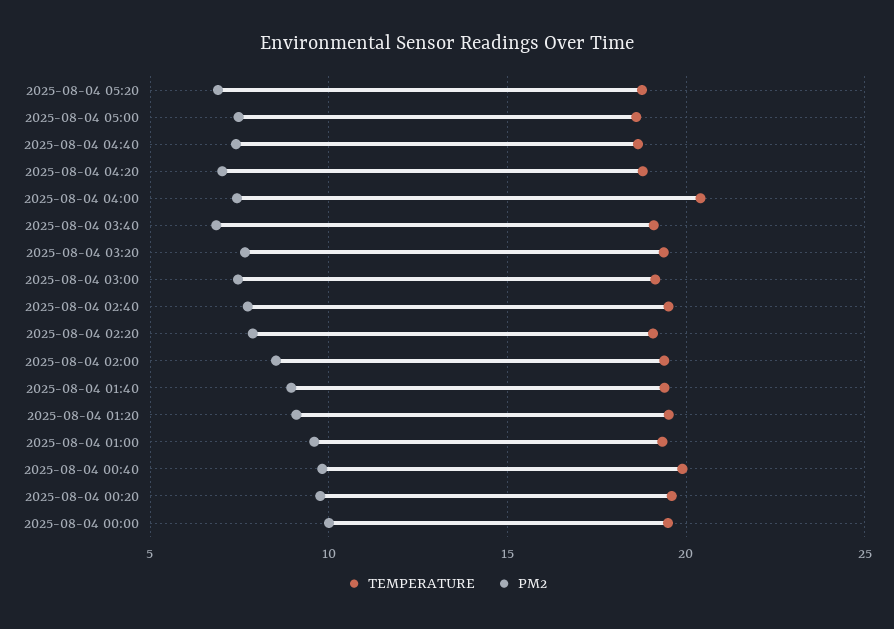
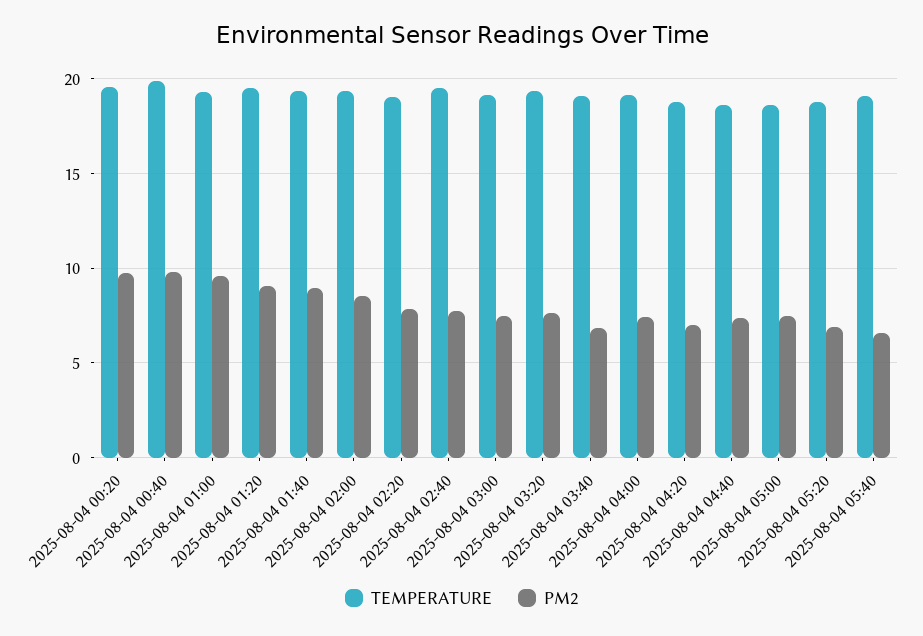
TEMPERATURE, 2025-08-04 04:00: 20.5 -> 19
TEMPERATURE, 2025-08-04 00:00: 19.5 -> none
PM2, 2025-08-04 00:00: 10 -> none
TEMPERATURE, 2025-08-04 05:40: none -> 19
PM2, 2025-08-04 05:40: none -> 6.5

